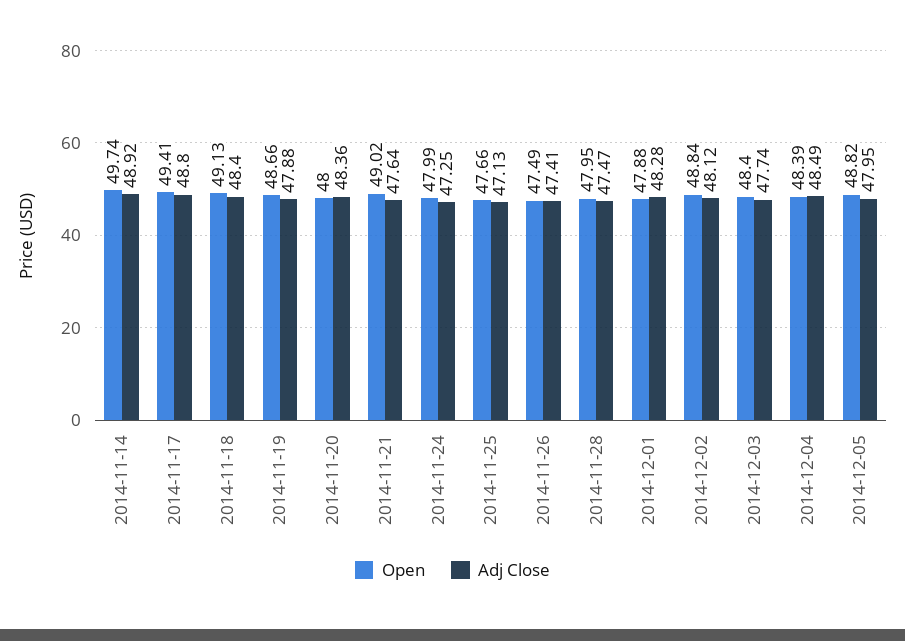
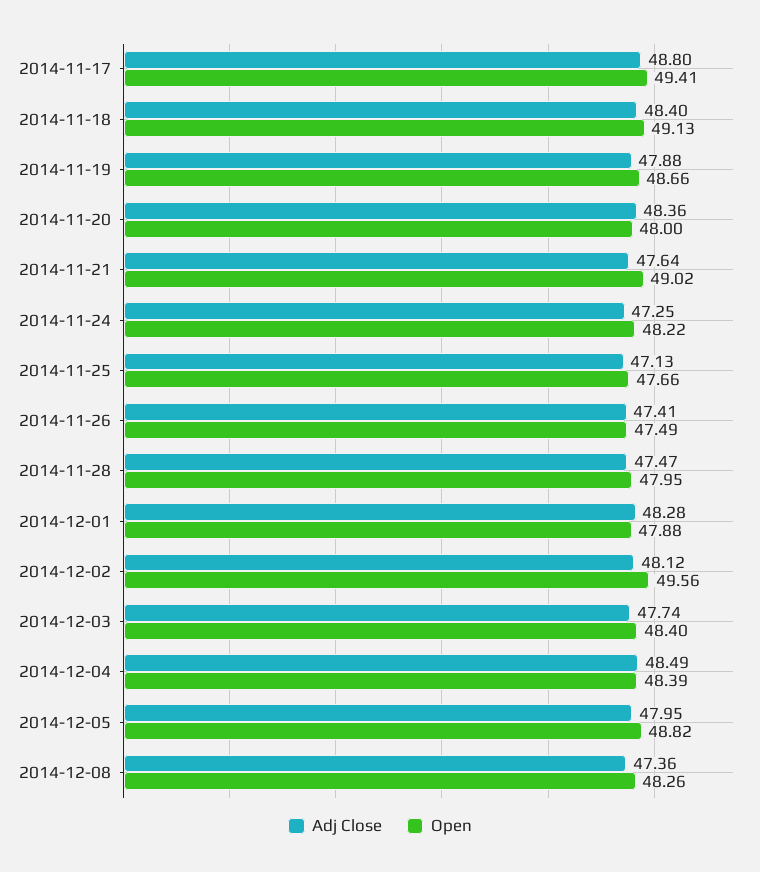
Open, 2014-11-14: 49.74 -> none
Adj Close, 2014-11-14: 48.92 -> none
Open, 2014-11-24: 47.99 -> 48.22
Open, 2014-12-02: 48.84 -> 49.56
Adj Close, 2014-12-08: none -> 47.36
Open, 2014-12-08: none -> 48.26

